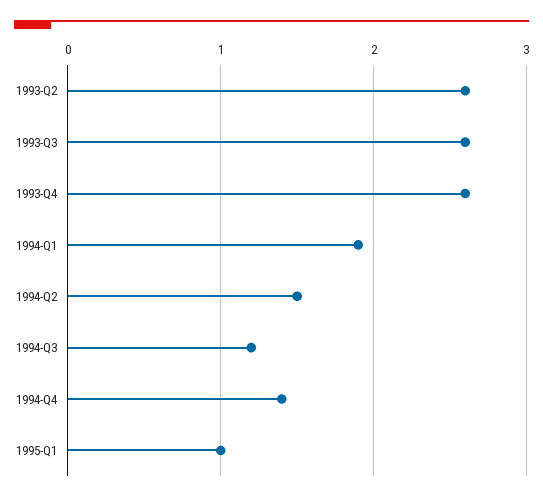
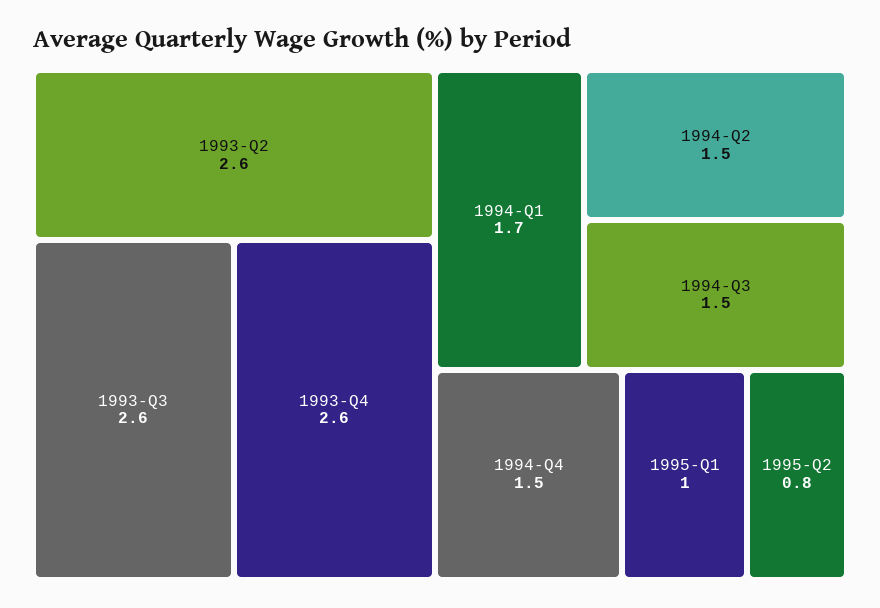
1994-Q1: 1.9 -> 1.7
1994-Q3: 1.2 -> 1.5
1994-Q4: 1.4 -> 1.5
1995-Q2: none -> 0.8

